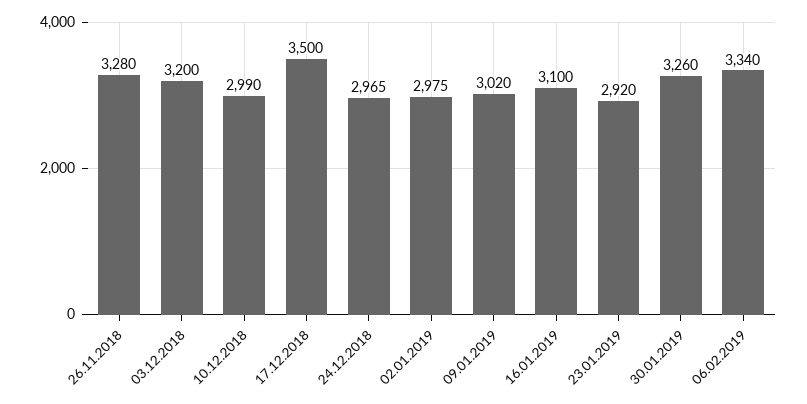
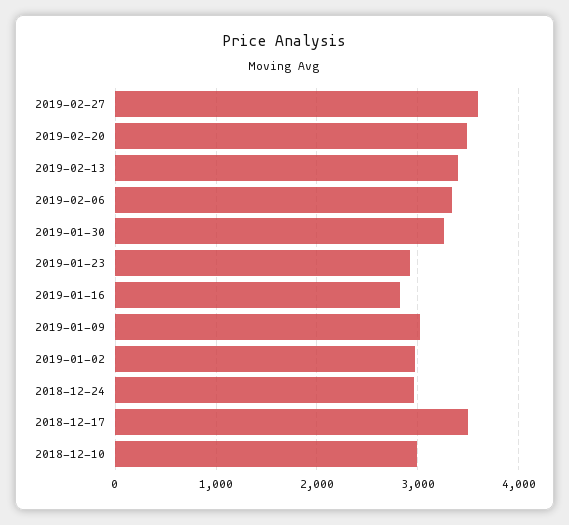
26.11.2018: 3280 -> none
03.12.2018: 3200 -> none
16.01.2019: 3100 -> 2800
2019-02-27: none -> 3600
2019-02-20: none -> 3500
2019-02-13: none -> 3400

